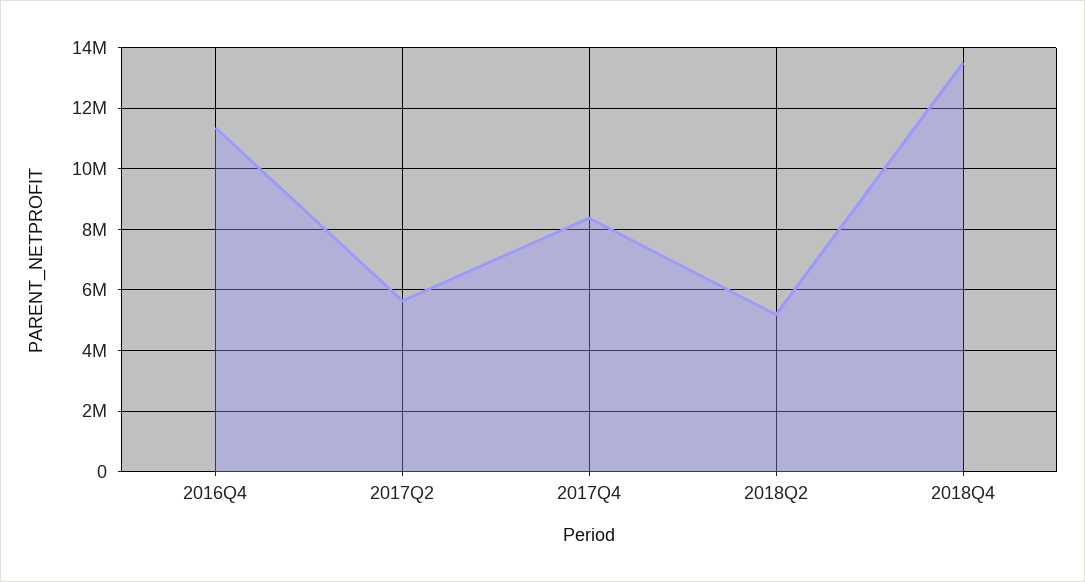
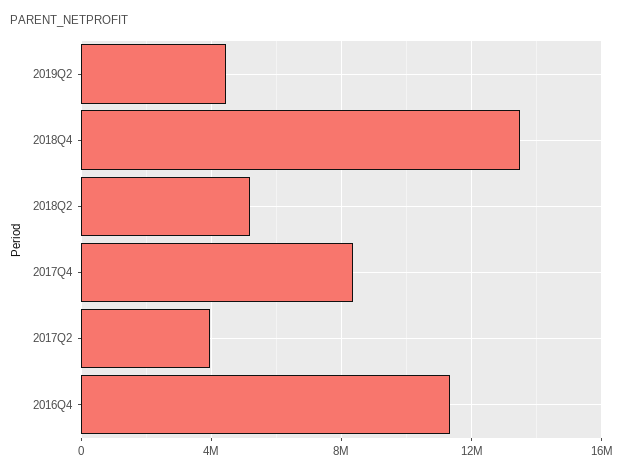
2017Q2: 5600000 -> 4000000
2019Q2: none -> 4500000

